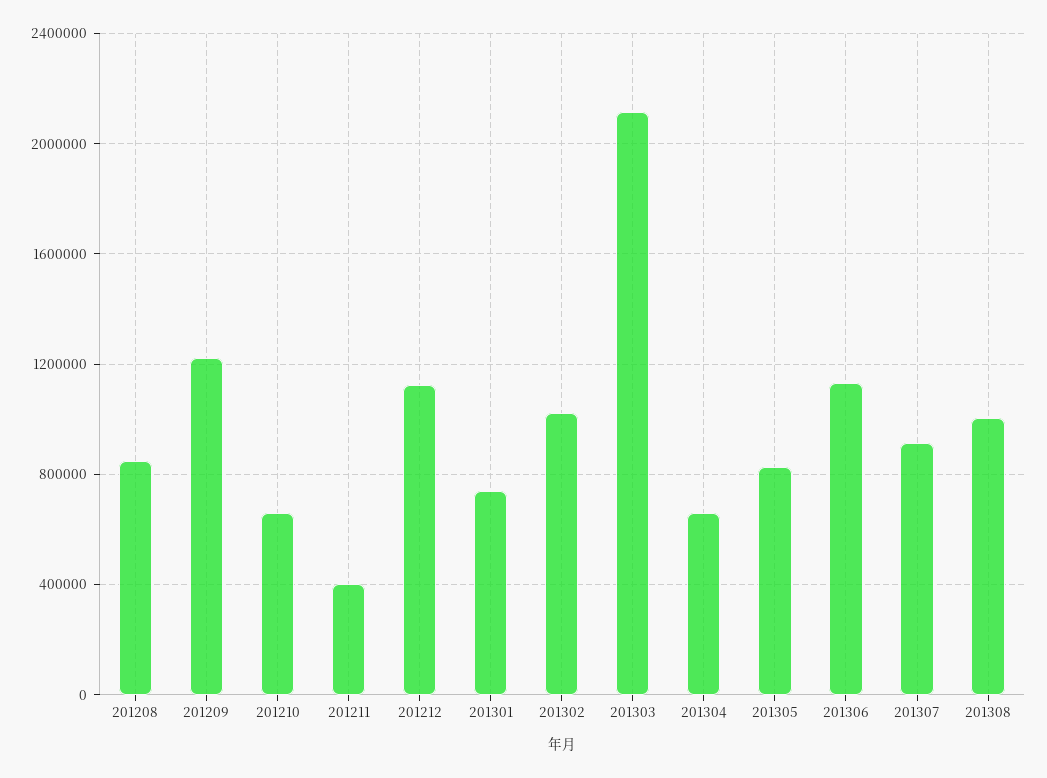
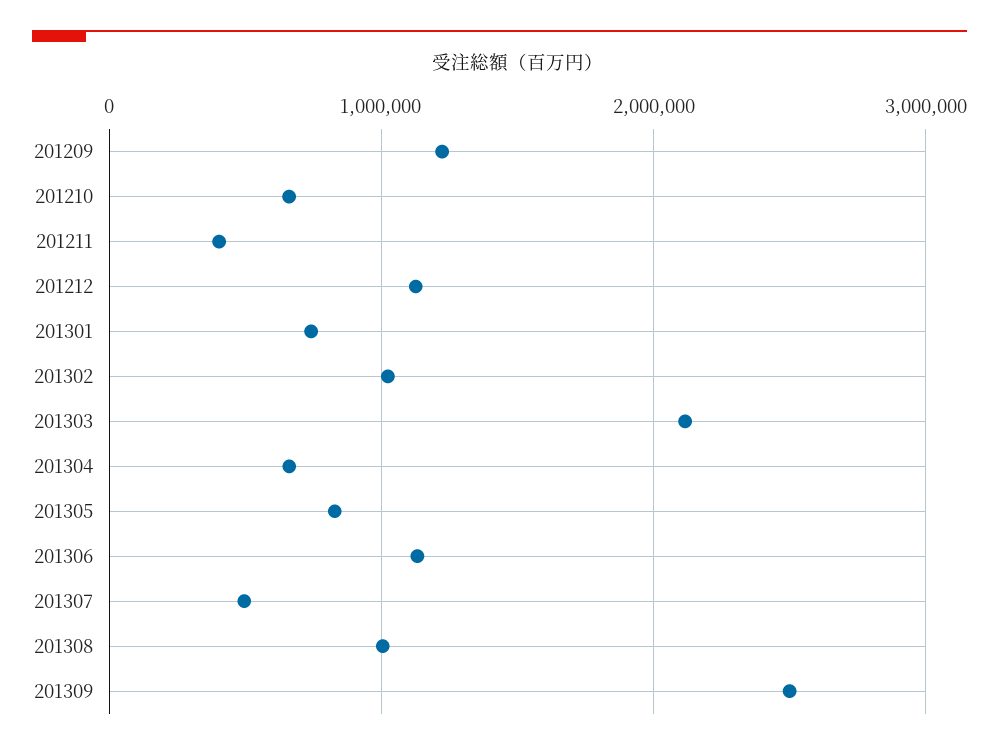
201208: 850000 -> none
201307: 900000 -> 500000
201309: none -> 2500000

